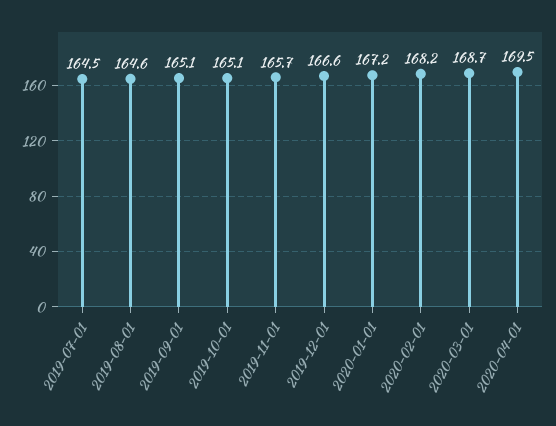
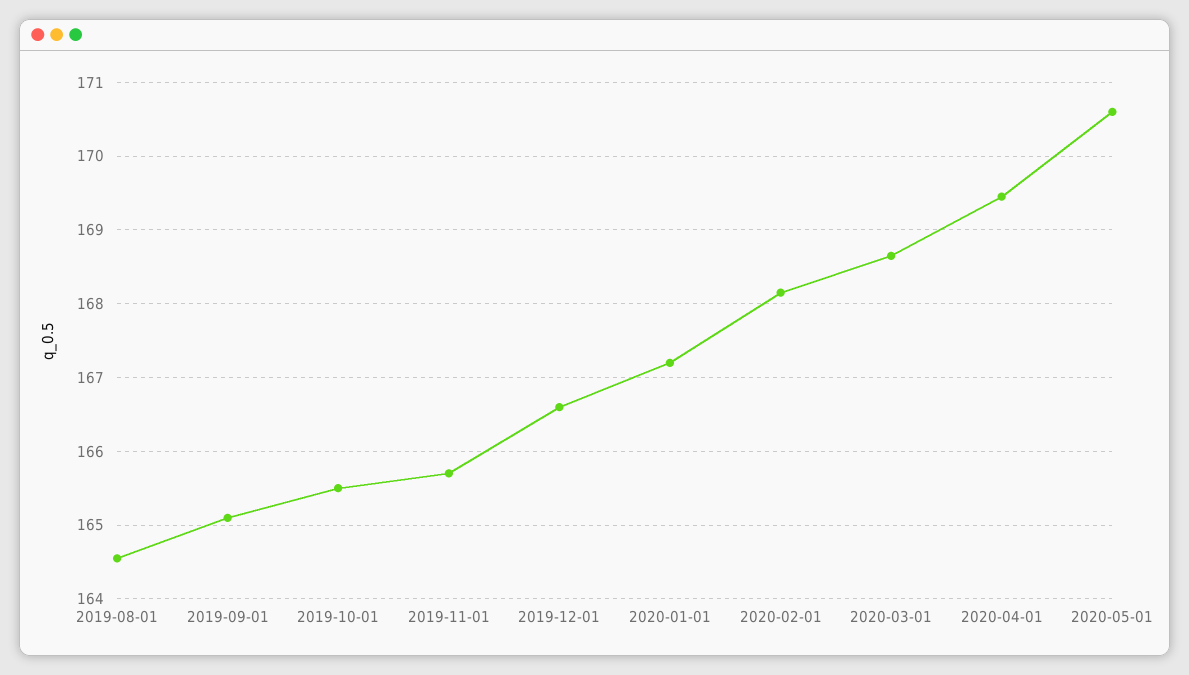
2019-07-01: 164.5 -> none
2019-10-01: 165.1 -> 165.5
2020-05-01: none -> 170.6

